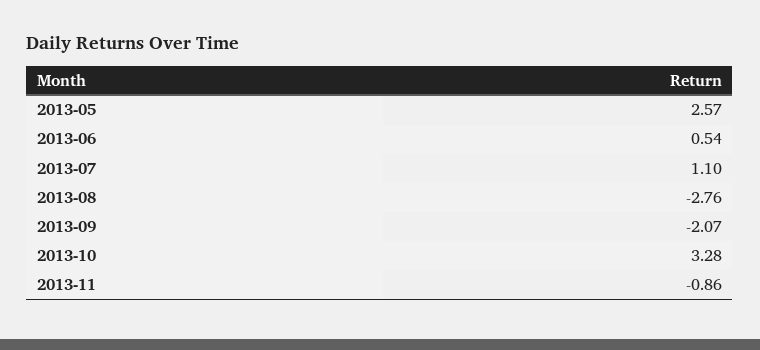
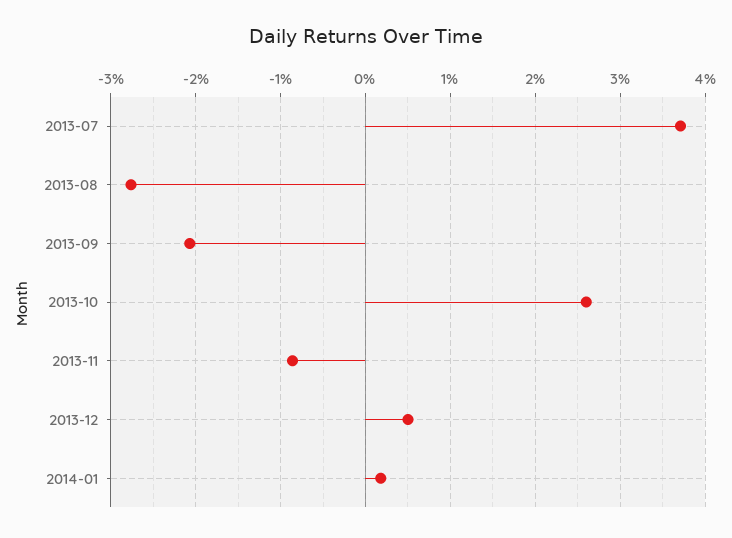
2013-05: 2.57 -> none
2013-06: 0.54 -> none
2013-07: 1.1 -> 3.7
2013-10: 3.28 -> 2.6
2013-12: none -> 0.5
2014-01: none -> 0.2

